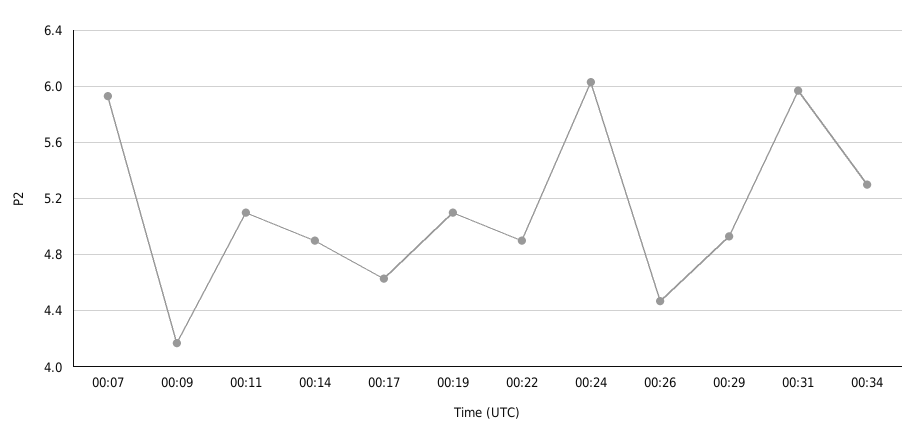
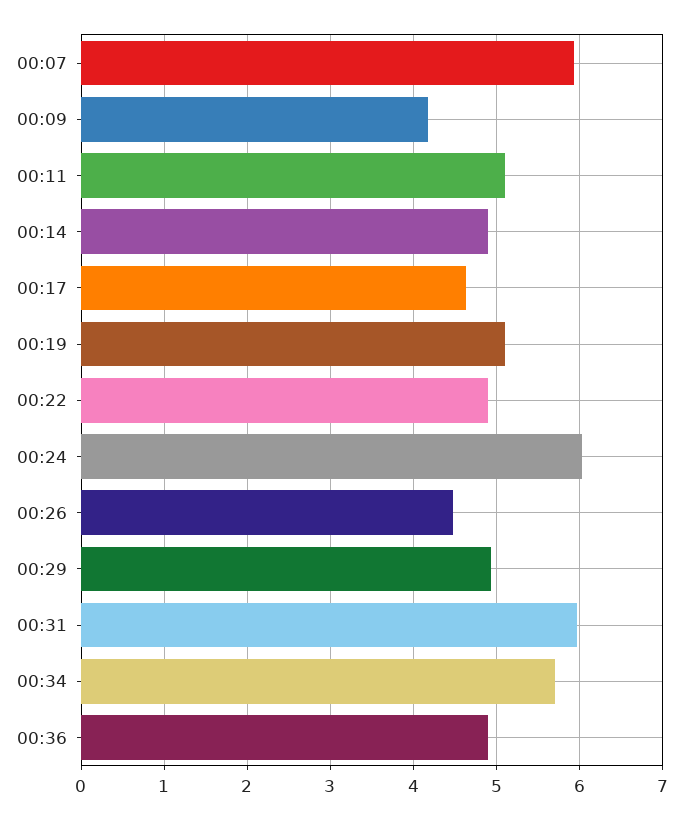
00:34: 5.3 -> 5.7
00:36: none -> 4.9

